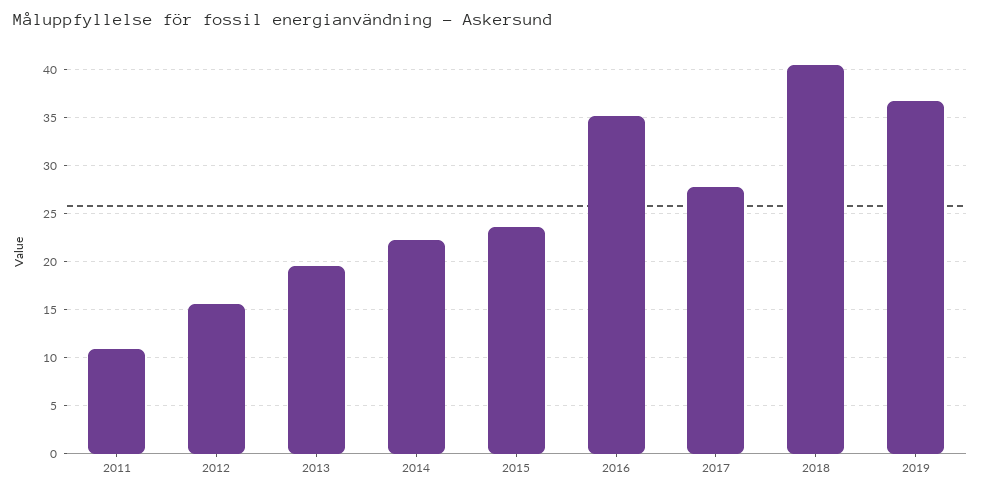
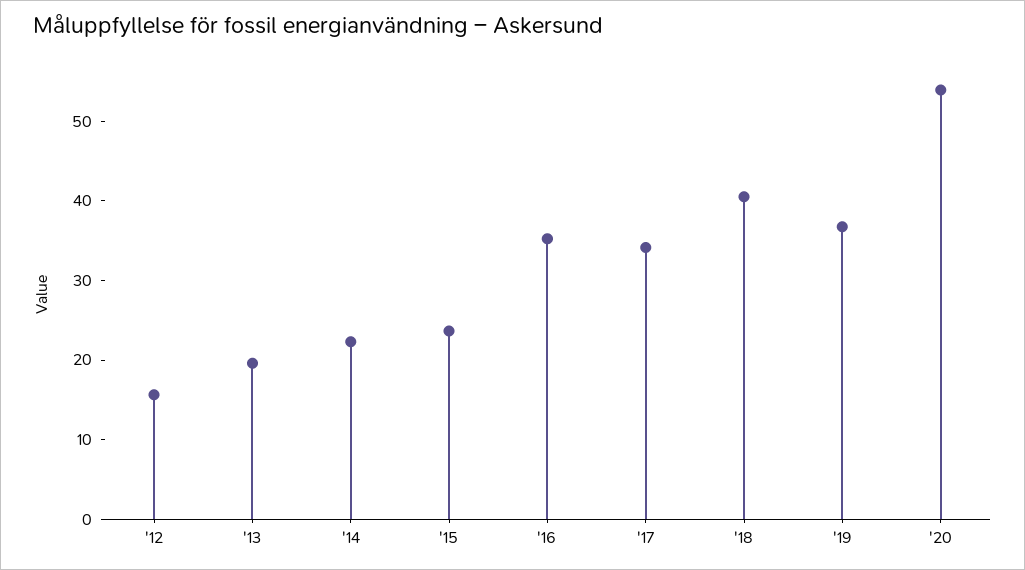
2011: 11 -> none
2017: 28 -> 34
'20: none -> 54

